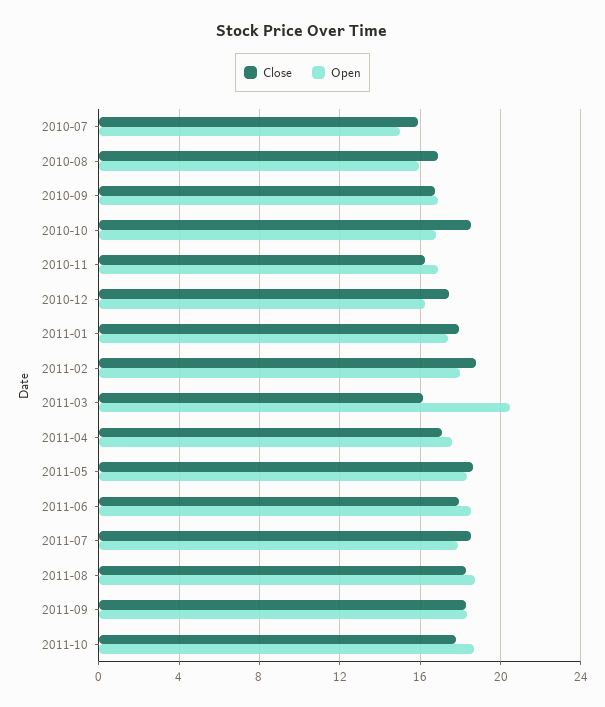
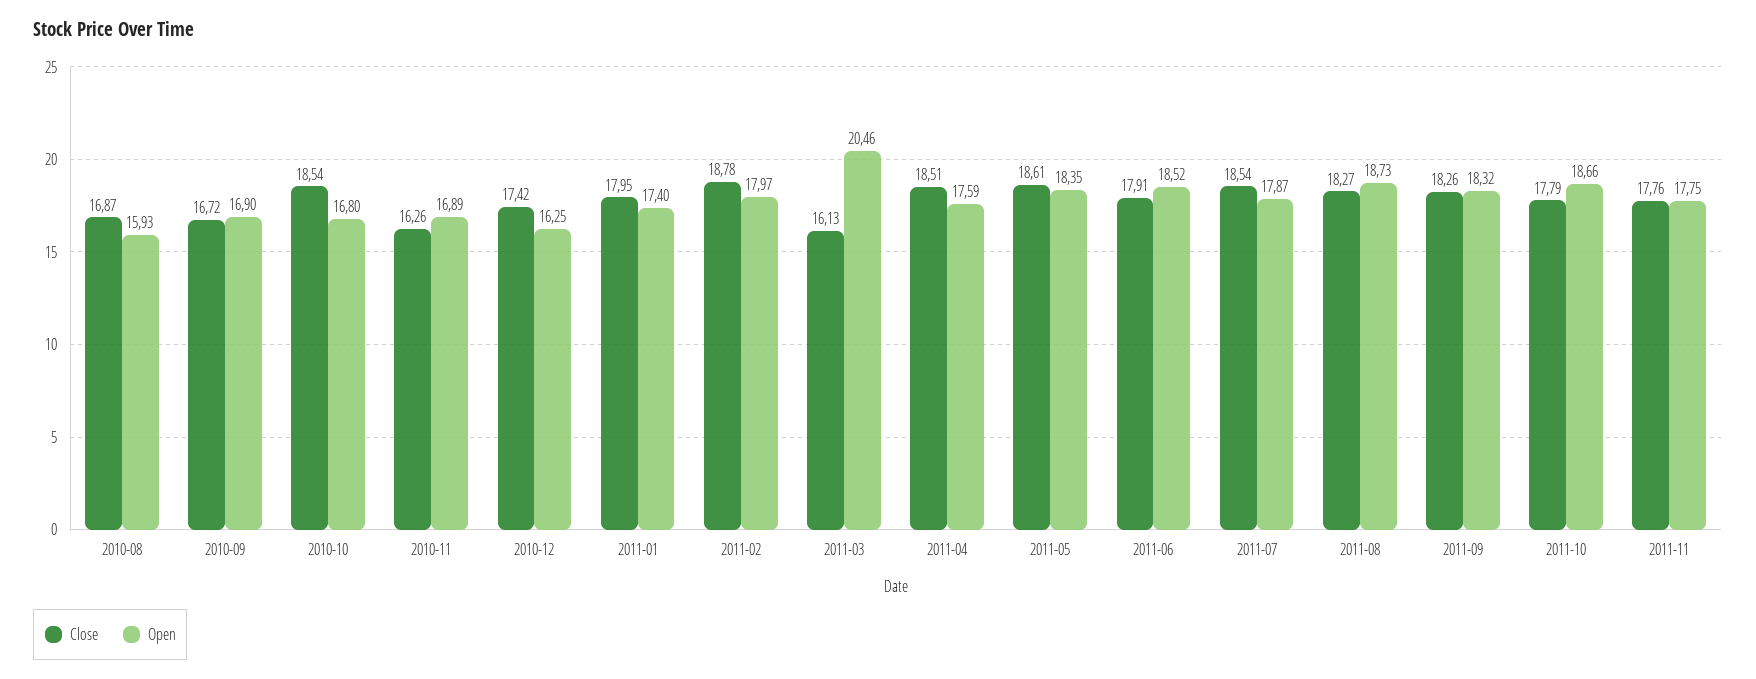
Close, 2010-07: 16 -> none
Open, 2010-07: 15 -> none
Close, 2011-04: 17 -> 18.51
Close, 2011-11: none -> 17.76
Open, 2011-11: none -> 17.75

